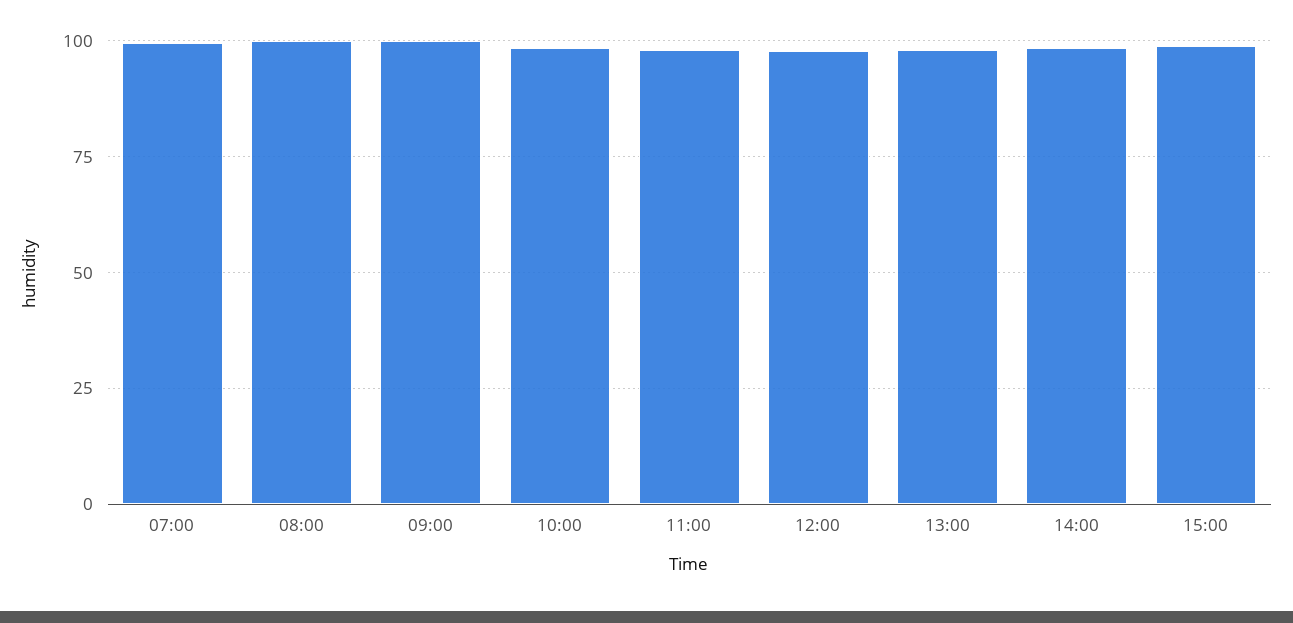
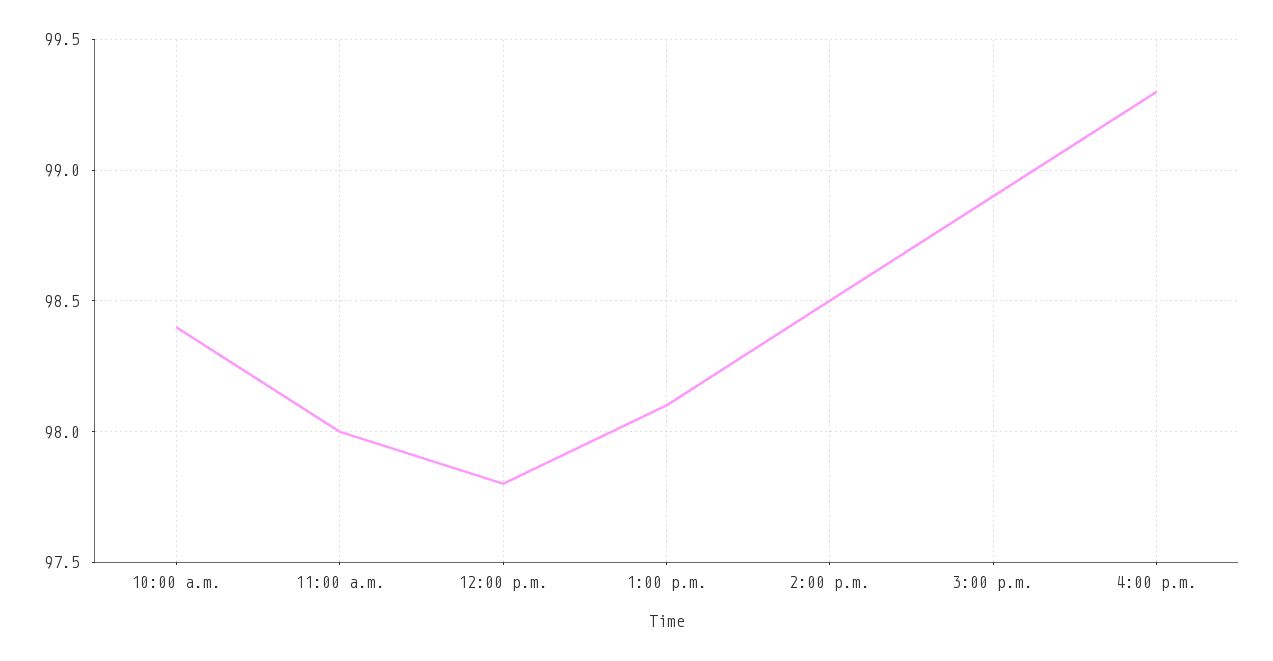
07:00: 100 -> none
08:00: 100 -> none
09:00: 100 -> none
4:00 p.m.: none -> 99.3

